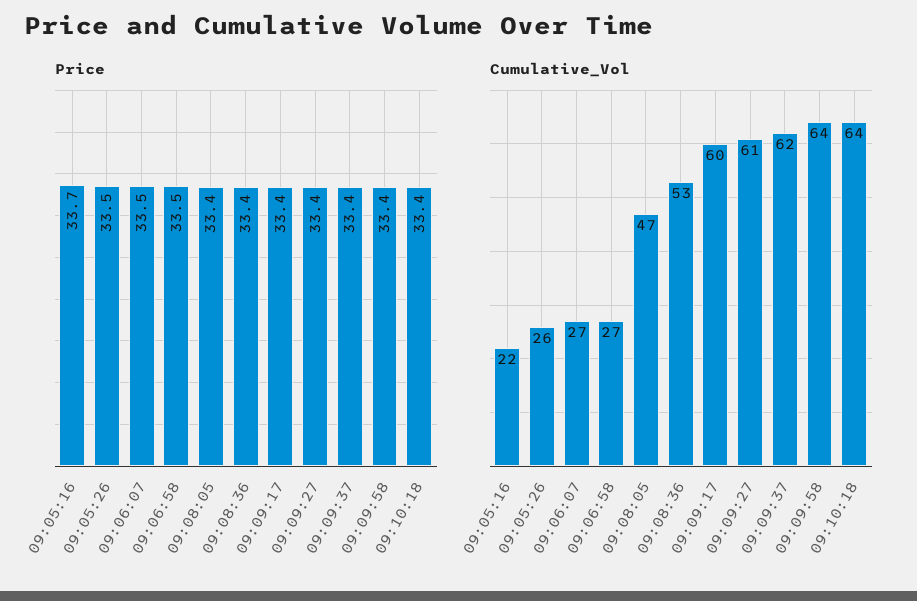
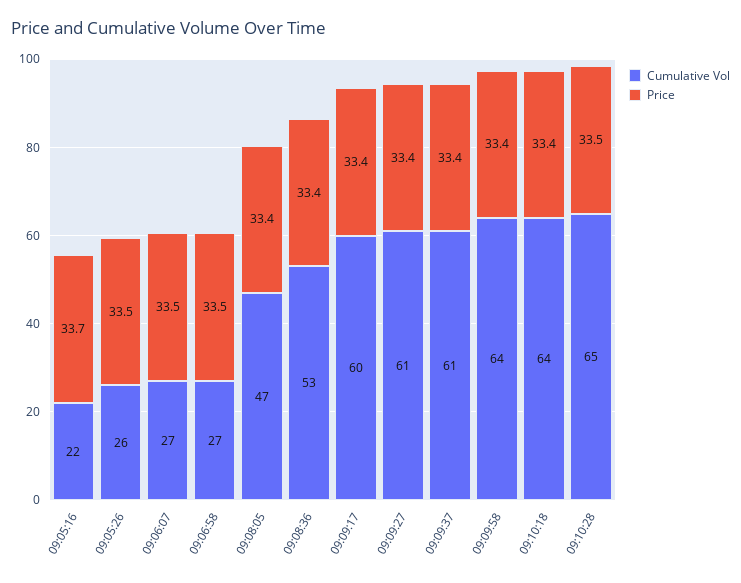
Cumulative_Vol, 09:09:37: 62 -> 61
Cumulative_Vol, 09:10:28: none -> 65
Price, 09:10:28: none -> 33.5

